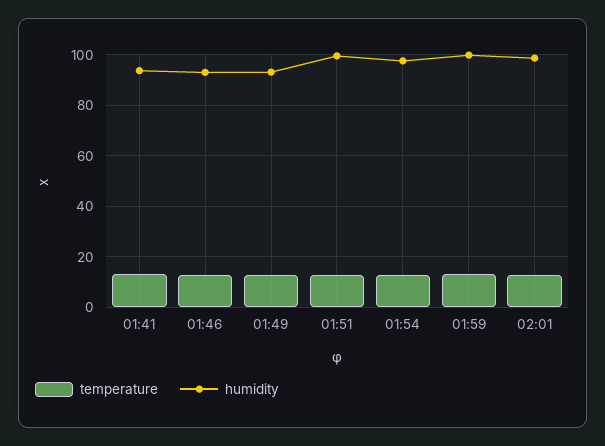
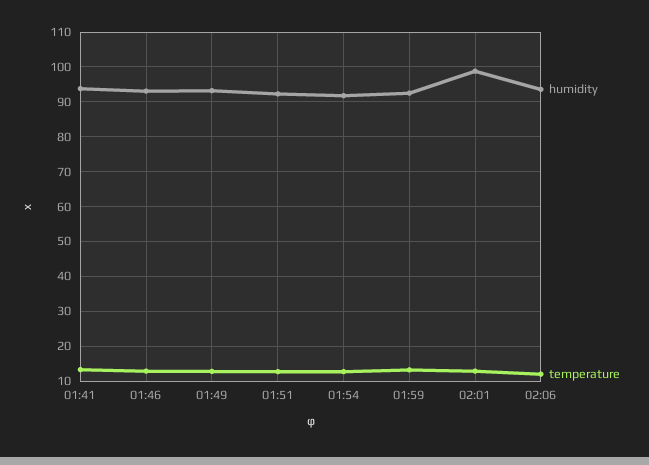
humidity, 01:51: 100 -> 92
humidity, 01:54: 97.5 -> 92
humidity, 01:59: 100 -> 92
humidity, 02:06: none -> 94
temperature, 02:06: none -> 12

